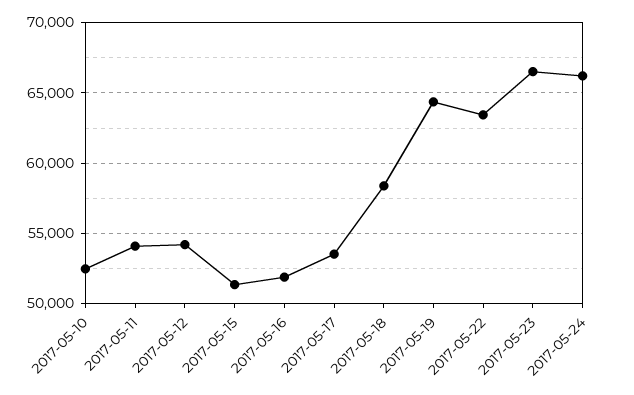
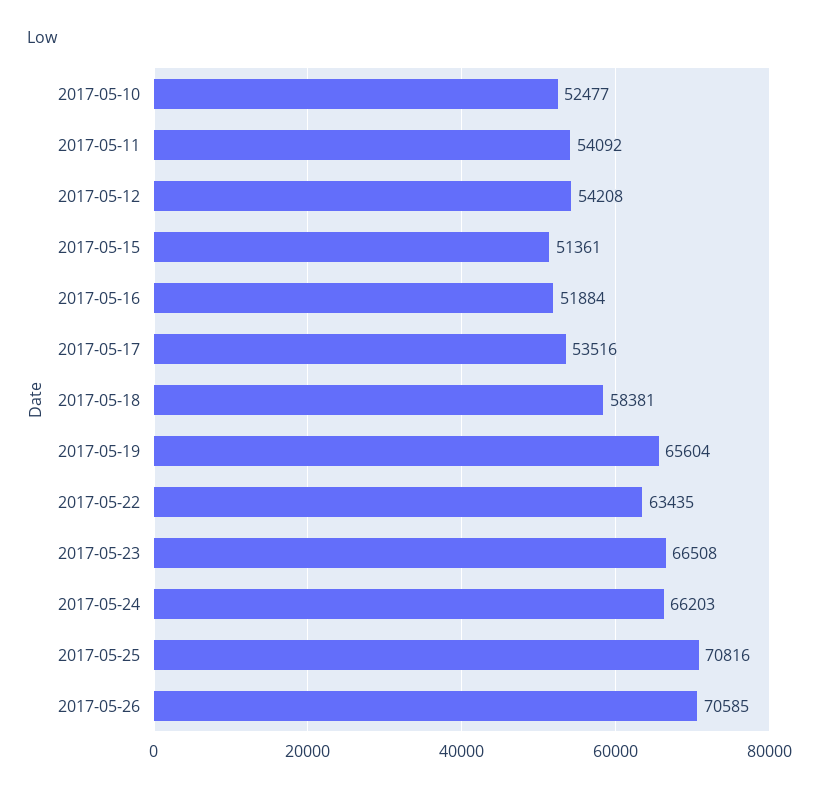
2017-05-19: 64500 -> 65604
2017-05-25: none -> 70816
2017-05-26: none -> 70585

